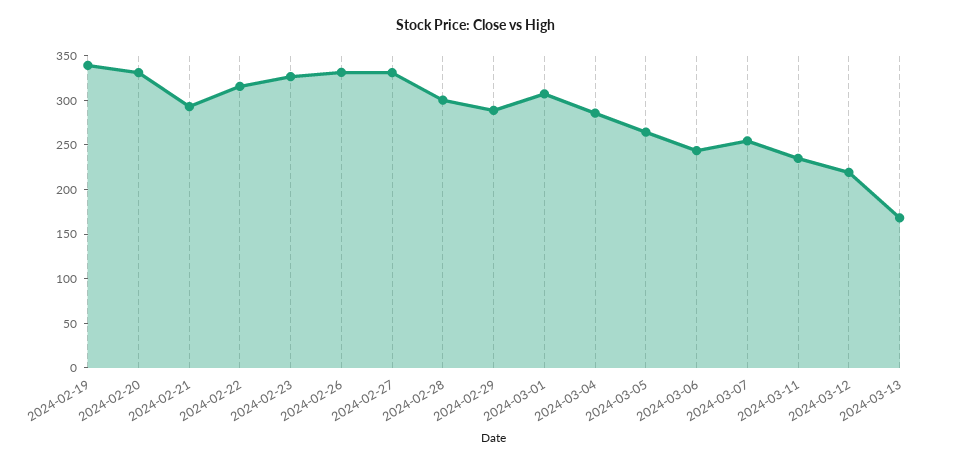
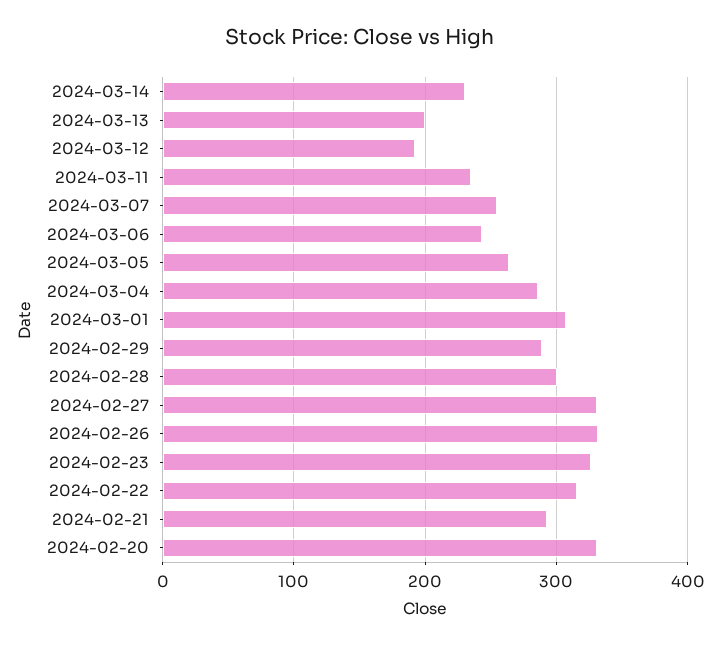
2024-02-19: 340 -> none
2024-03-12: 220 -> 190
2024-03-13: 170 -> 200
2024-03-14: none -> 230

